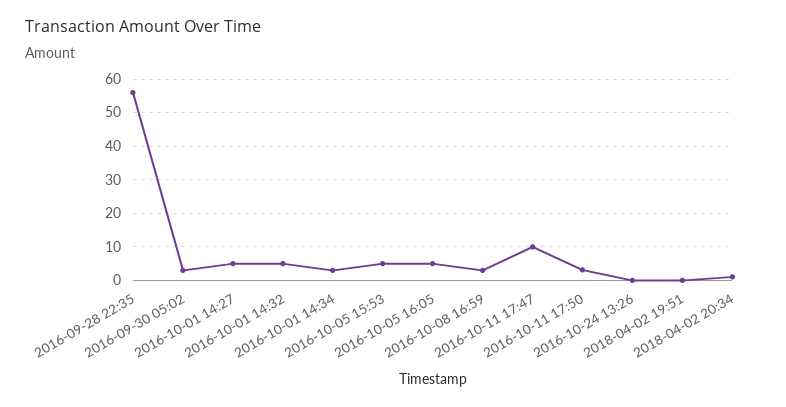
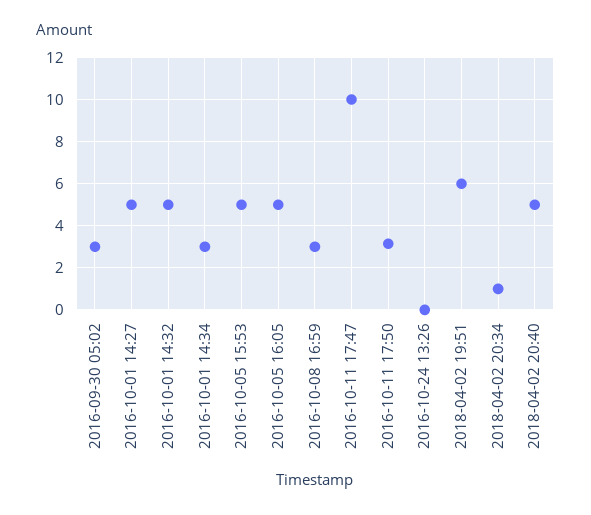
2016-09-28 22:35: 56 -> none
2018-04-02 19:51: 0 -> 6
2018-04-02 20:40: none -> 5

